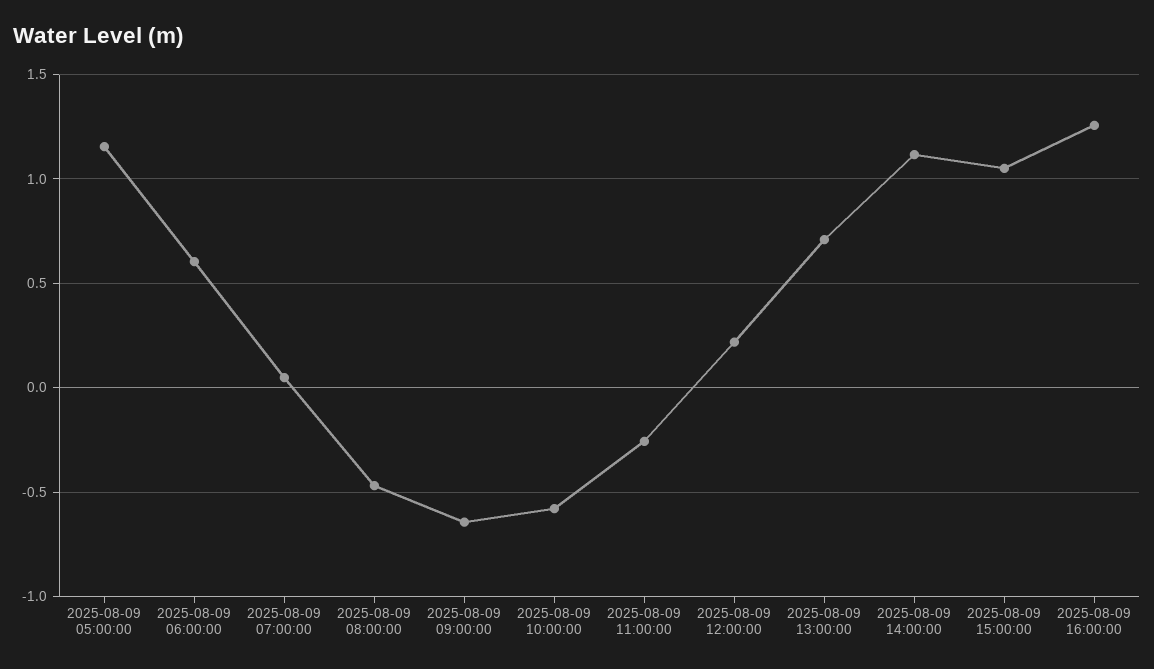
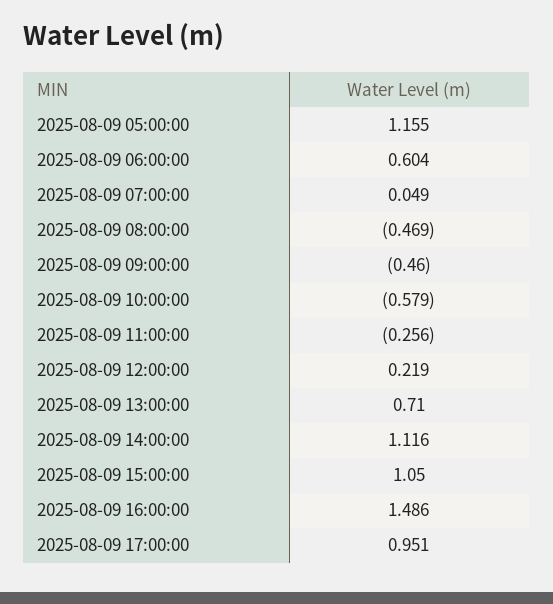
2025-08-09 09:00:00: -0.65 -> -0.46
2025-08-09 16:00:00: 1.25 -> 1.486
2025-08-09 17:00:00: none -> 0.951

